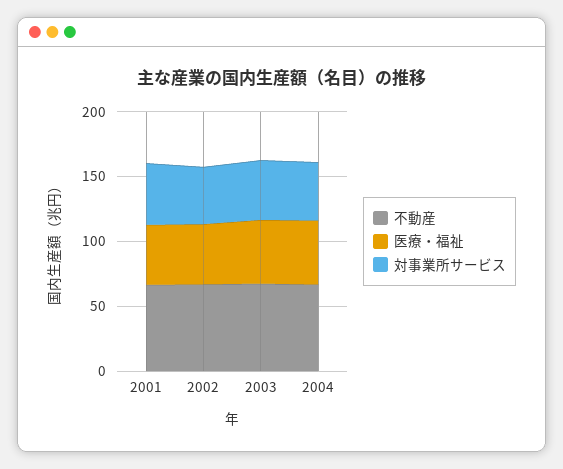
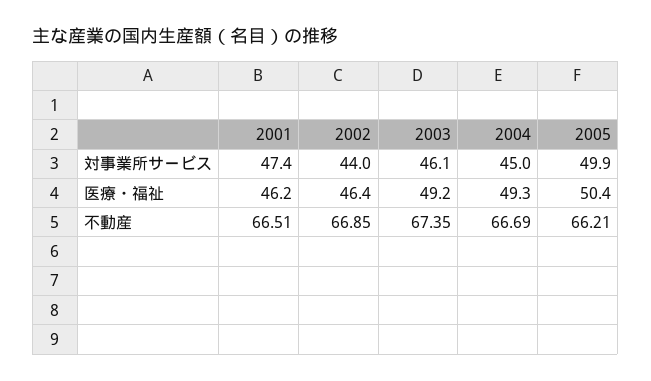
対事業所サービス, 2005: none -> 49.9
医療・福祉, 2005: none -> 50.4
不動産, 2005: none -> 66.21

